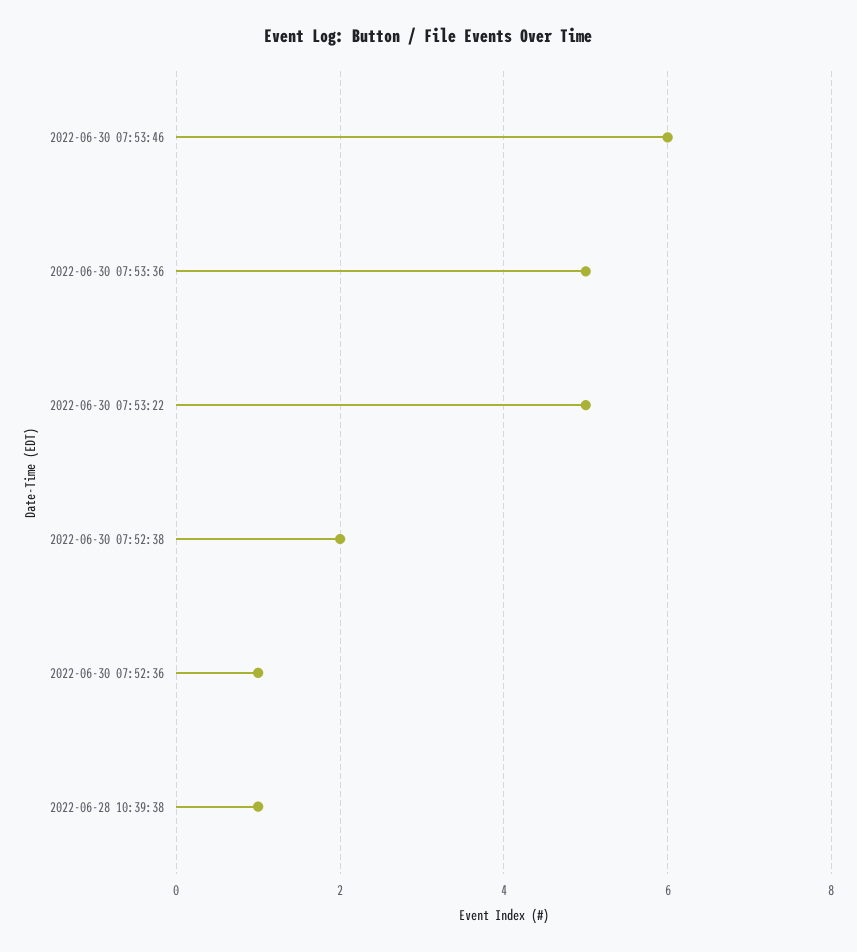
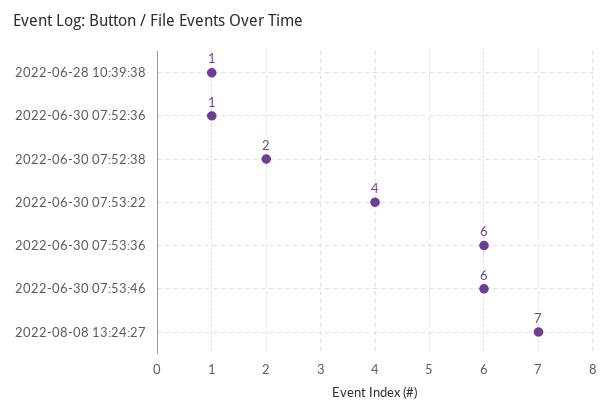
2022-06-30 07:53:36: 5 -> 6
2022-06-30 07:53:22: 5 -> 4
2022-08-08 13:24:27: none -> 7

